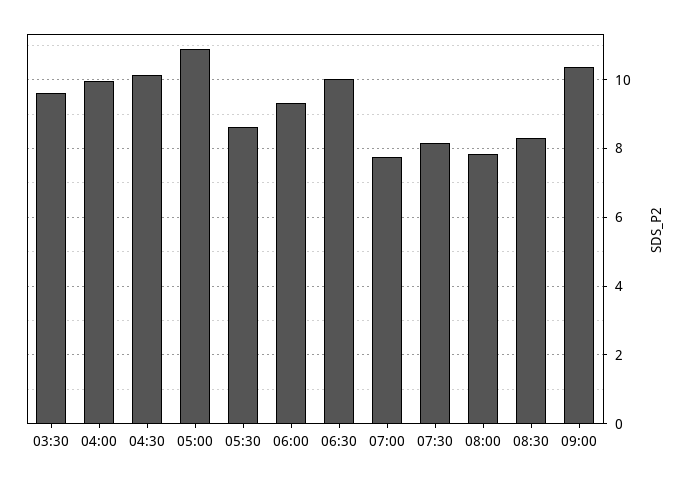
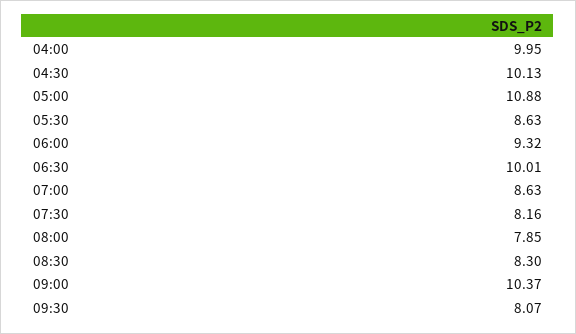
03:30: 9.6 -> none
07:00: 7.8 -> 8.63
09:30: none -> 8.07

